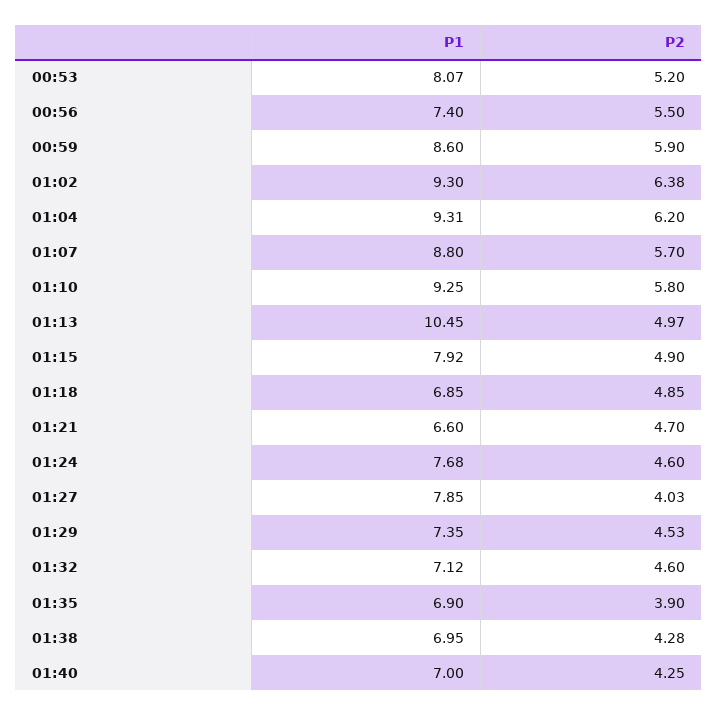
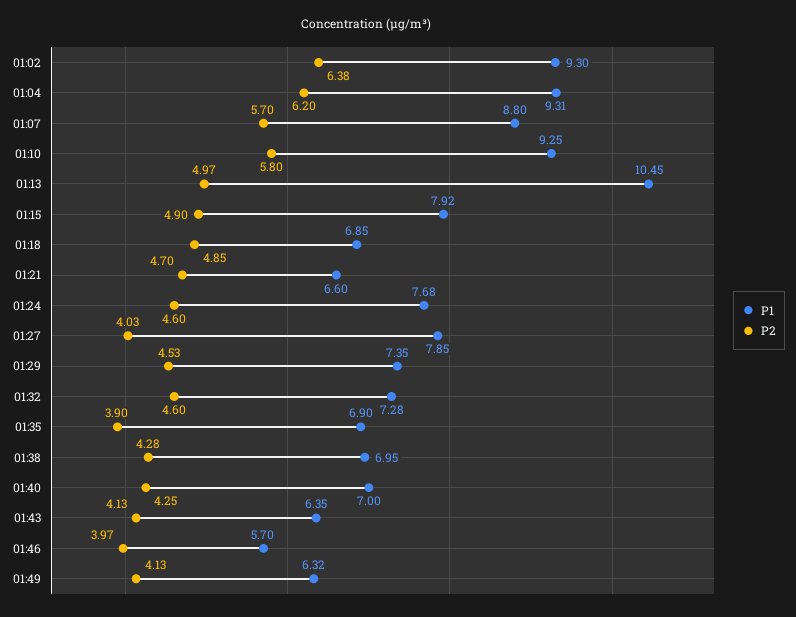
P1, 00:53: 8.07 -> none
P2, 00:53: 5.2 -> none
P1, 00:56: 7.4 -> none
P2, 00:56: 5.5 -> none
P1, 00:59: 8.6 -> none
P2, 00:59: 5.9 -> none
P1, 01:32: 7.12 -> 7.28
P1, 01:43: none -> 6.35
P2, 01:43: none -> 4.13
P1, 01:46: none -> 5.7
P2, 01:46: none -> 3.97
P1, 01:49: none -> 6.32
P2, 01:49: none -> 4.13

